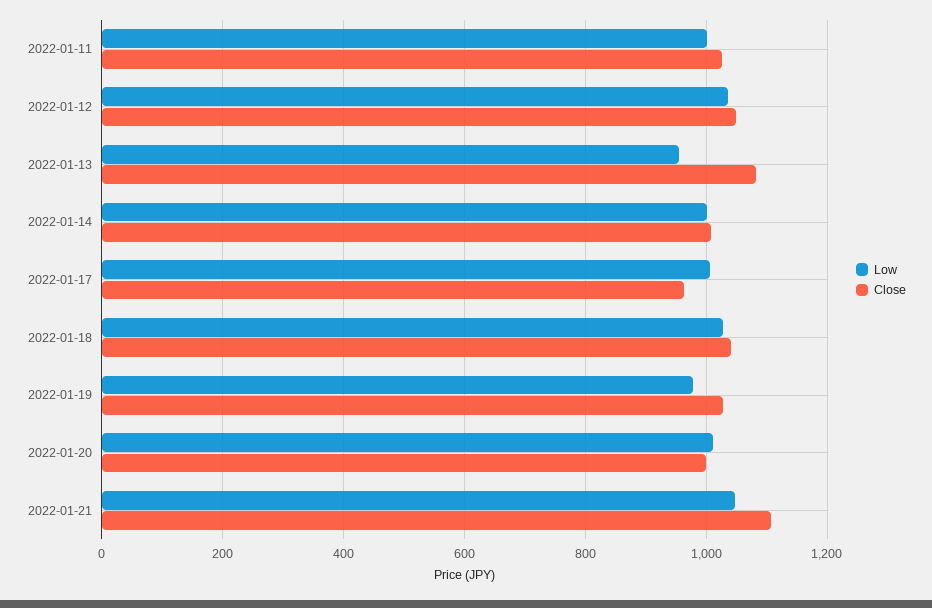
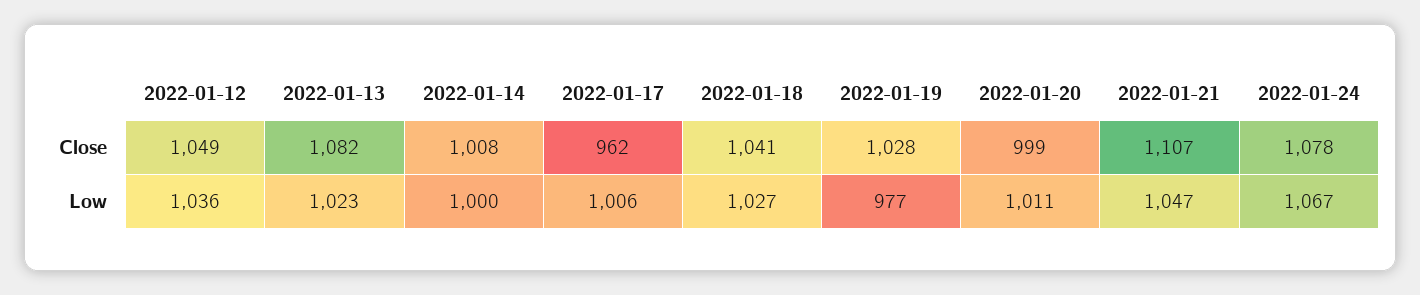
Low, 2022-01-11: 1000 -> none
Close, 2022-01-11: 1020 -> none
Low, 2022-01-13: 960 -> 1023
Close, 2022-01-24: none -> 1078
Low, 2022-01-24: none -> 1067

